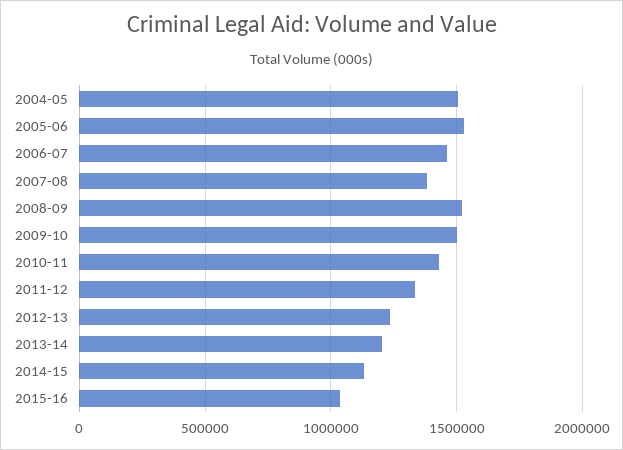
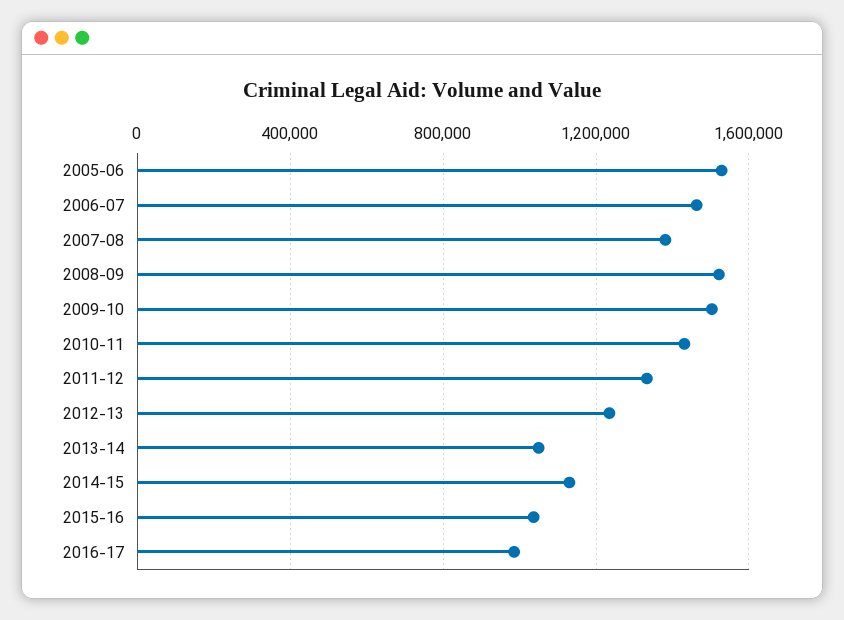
2004-05: 1500000 -> none
2013-14: 1200000 -> 1050000
2016-17: none -> 1000000

